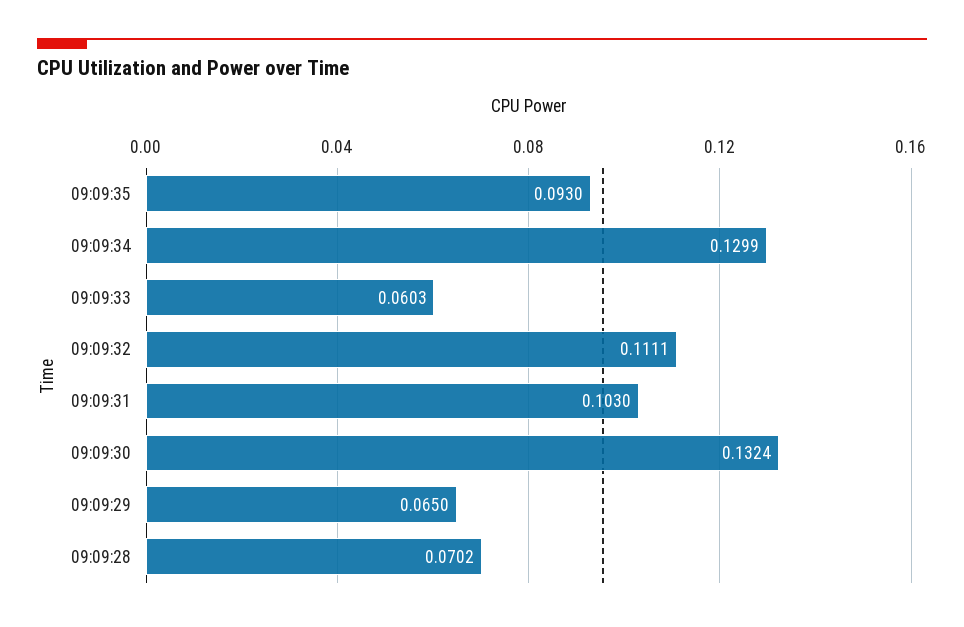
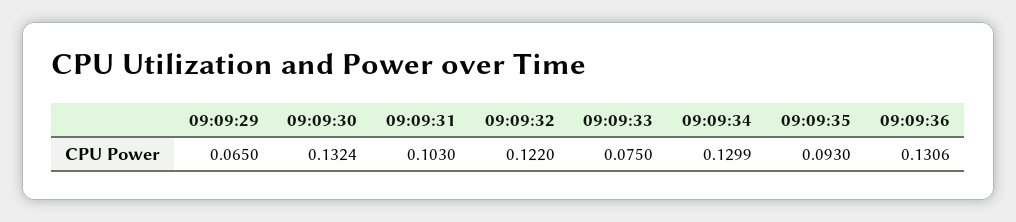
09:09:33: 0.0603 -> 0.075
09:09:32: 0.1111 -> 0.122
09:09:28: 0.0702 -> none
09:09:36: none -> 0.1306

